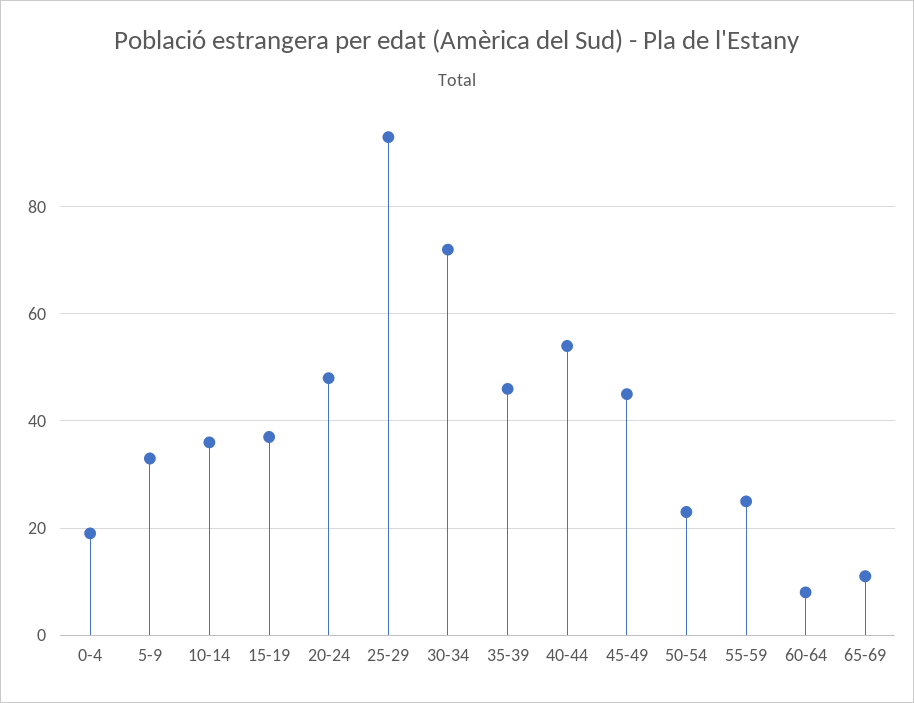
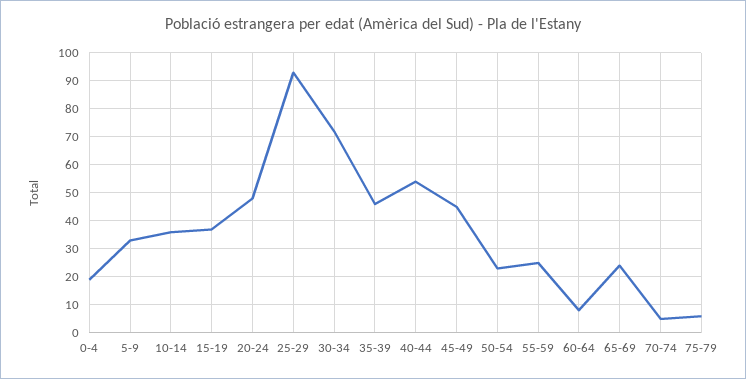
65-69: 10 -> 25
70-74: none -> 5
75-79: none -> 5

